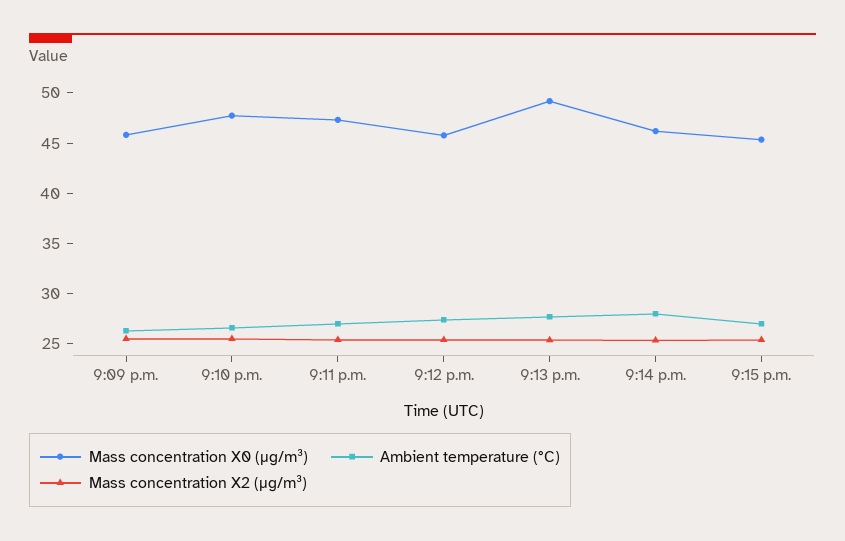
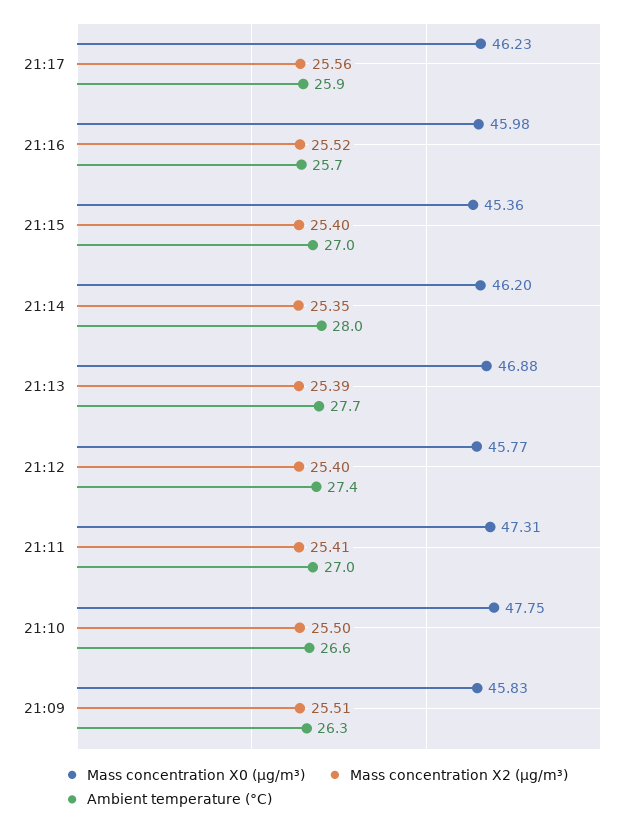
Mass concentration X0 (μg/m³), 9:13 p.m.: 49 -> 46.88
Mass concentration X0 (μg/m³), 21:17: none -> 46.23
Mass concentration X2 (μg/m³), 21:17: none -> 25.56
Ambient temperature (°C), 21:17: none -> 25.9
Mass concentration X0 (μg/m³), 21:16: none -> 45.98
Mass concentration X2 (μg/m³), 21:16: none -> 25.52
Ambient temperature (°C), 21:16: none -> 25.7

